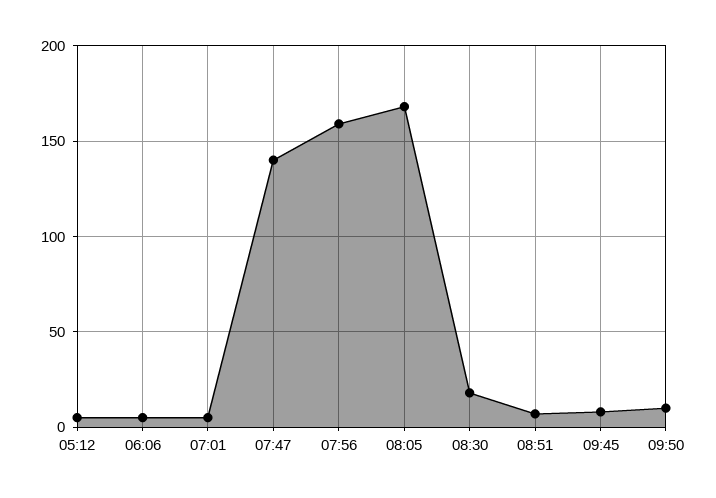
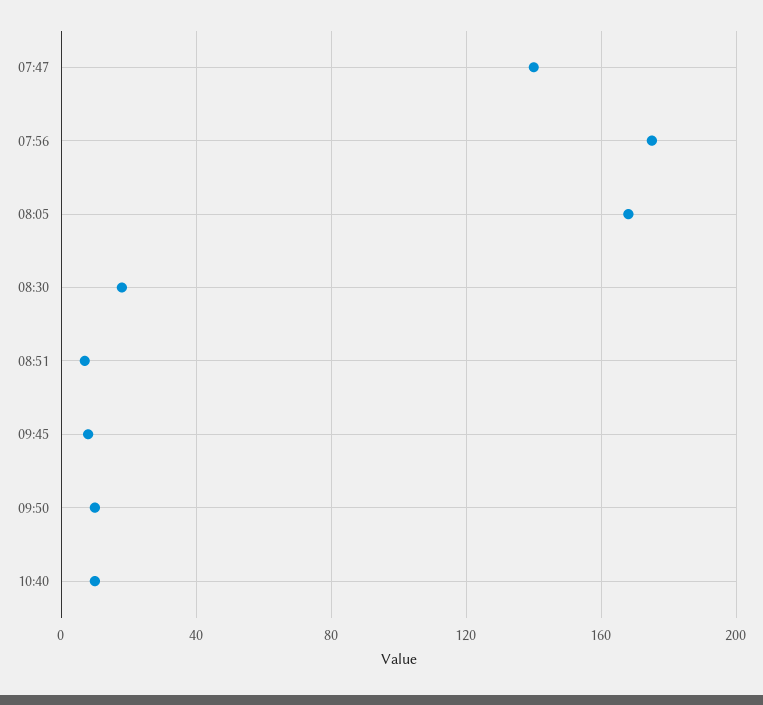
05:12: 5 -> none
06:06: 5 -> none
07:01: 5 -> none
07:56: 160 -> 175
10:40: none -> 10

